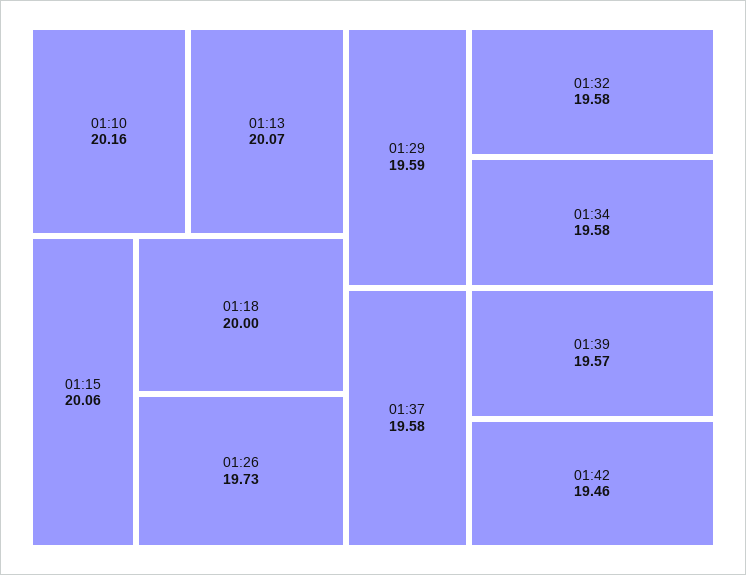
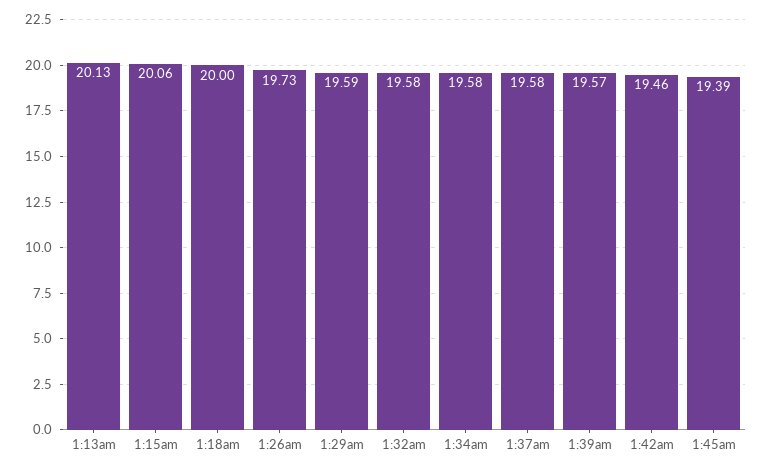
01:10: 20.16 -> none
01:13: 20.07 -> 20.13
1:45am: none -> 19.39

